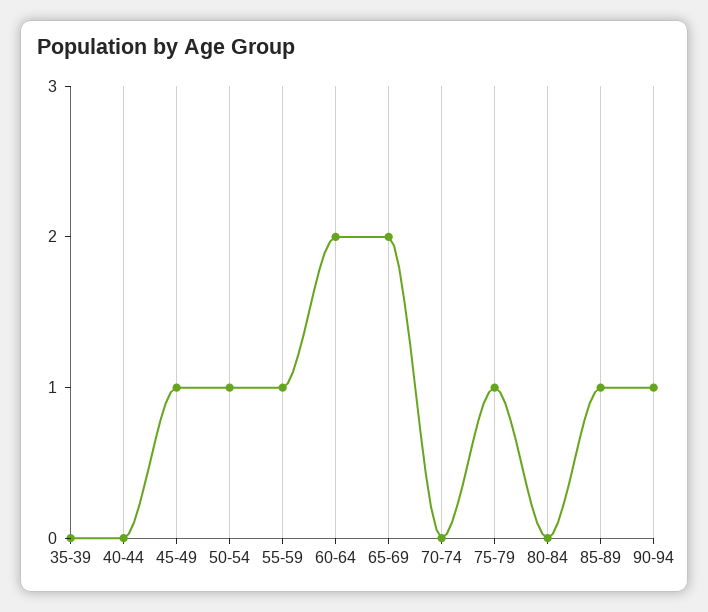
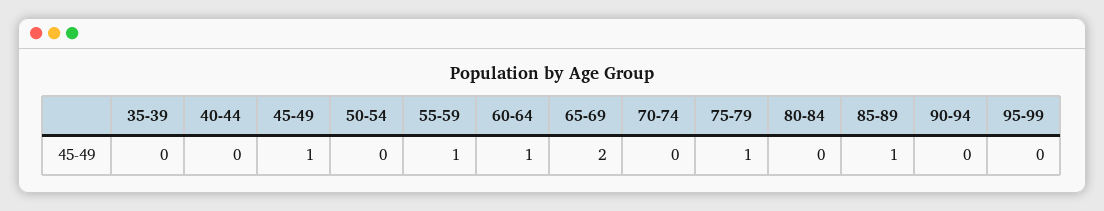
50-54: 1 -> 0
60-64: 2 -> 1
90-94: 1 -> 0
95-99: none -> 0

